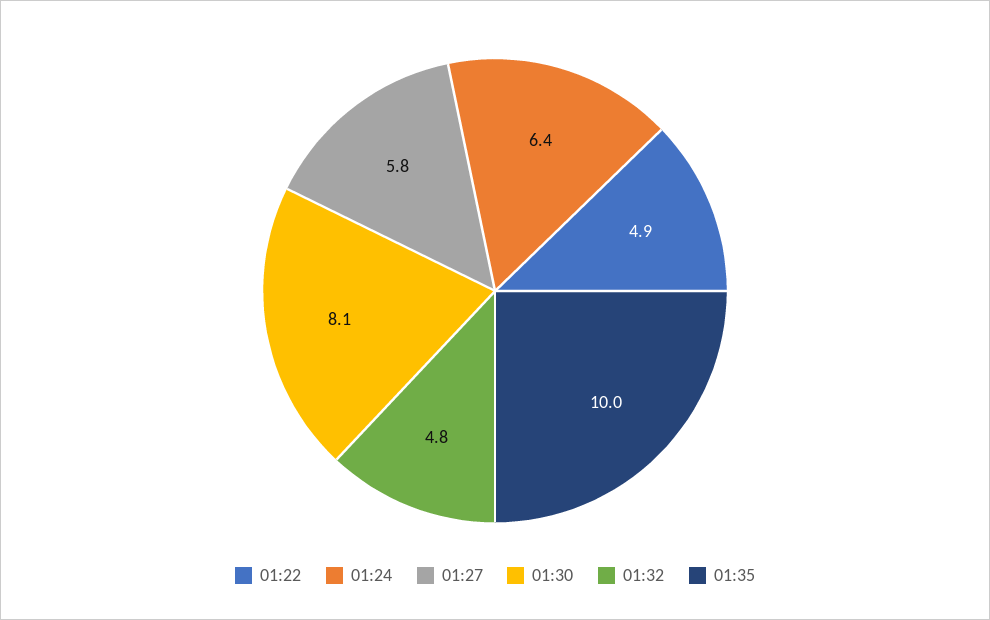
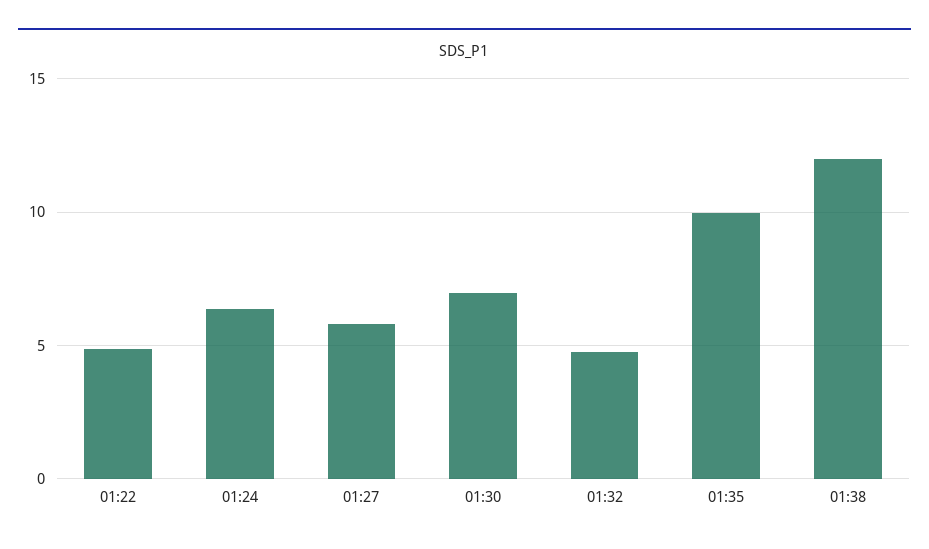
01:30: 8.1 -> 7
01:38: none -> 12

